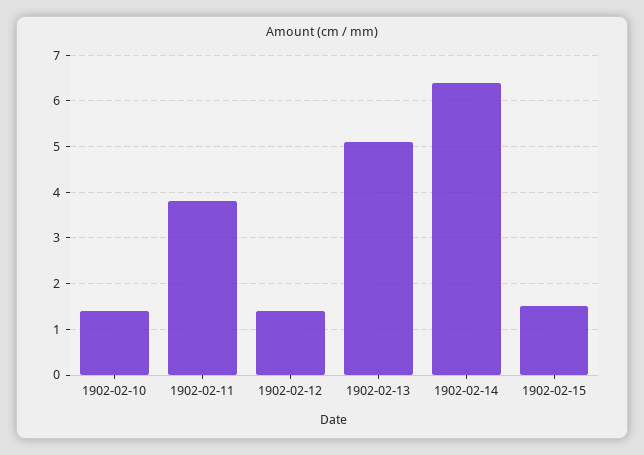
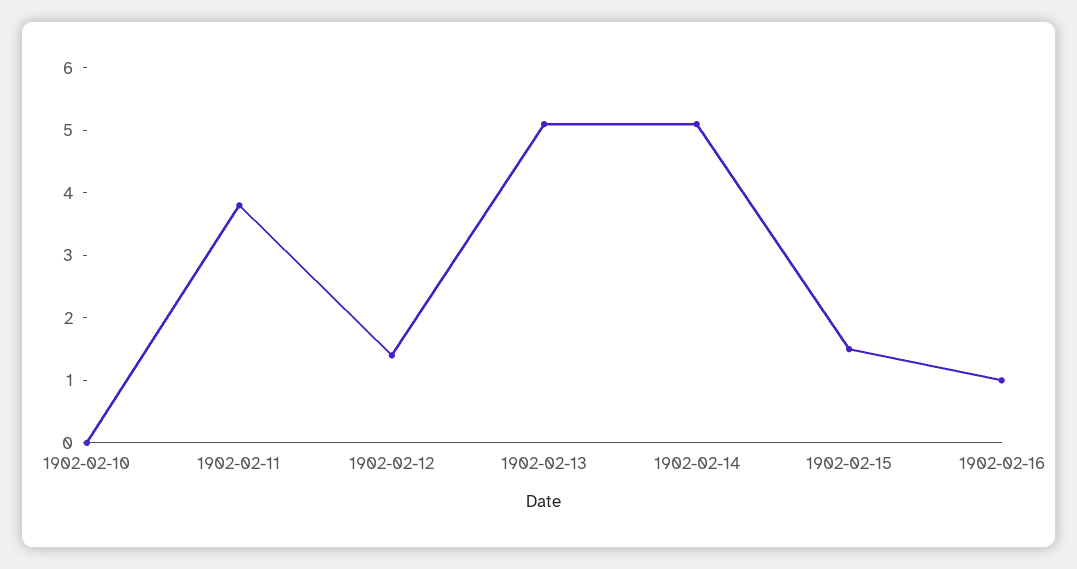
1902-02-10: 1.5 -> 0
1902-02-14: 6.5 -> 5
1902-02-16: none -> 1

